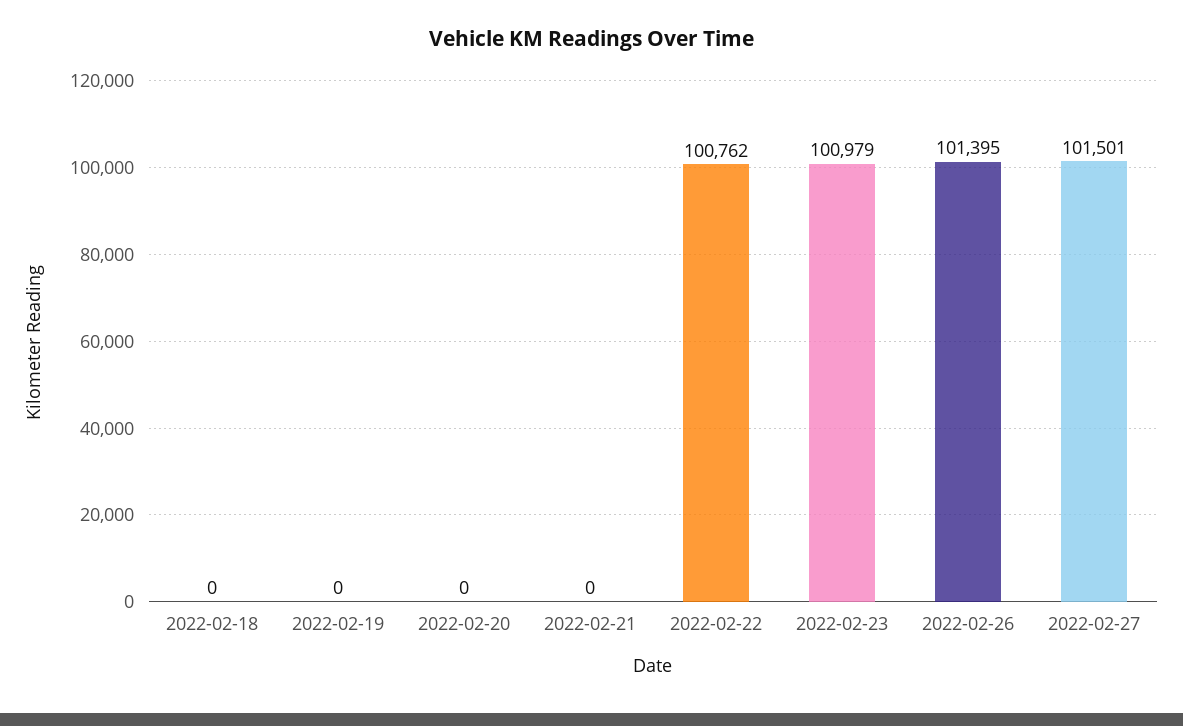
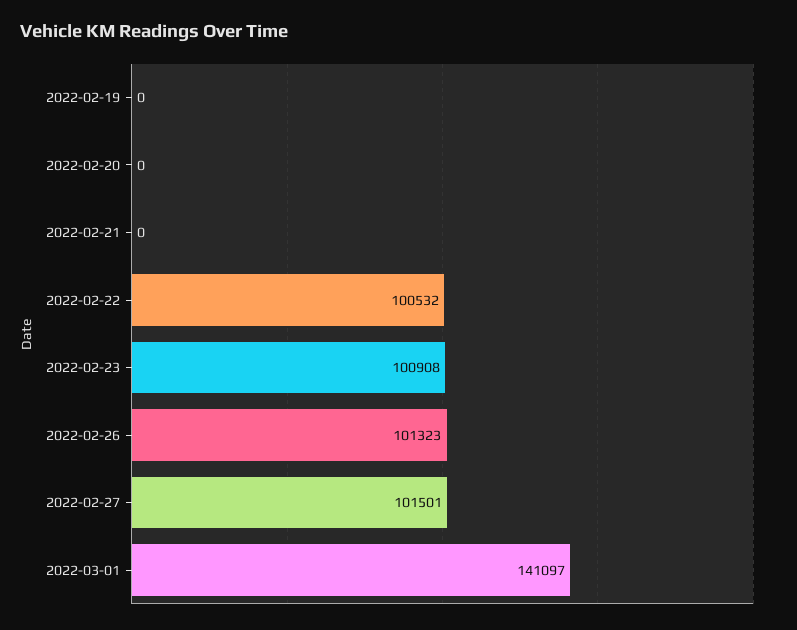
2022-02-18: 0 -> none
2022-02-22: 100762 -> 100532
2022-02-23: 100979 -> 100908
2022-02-26: 101395 -> 101323
2022-03-01: none -> 141097

